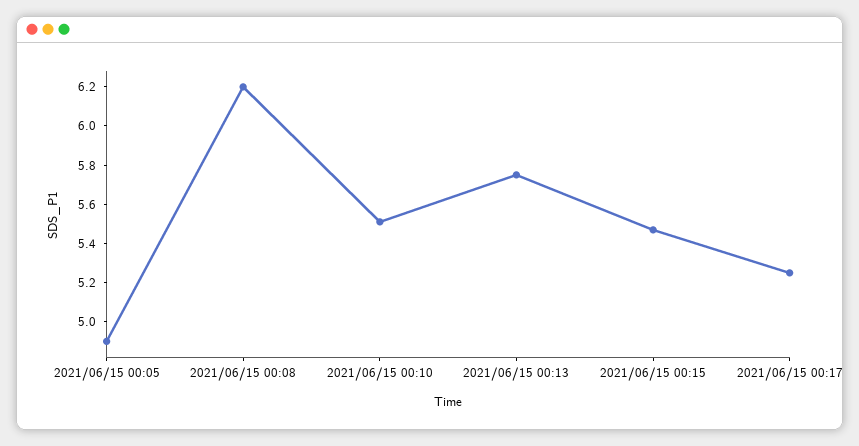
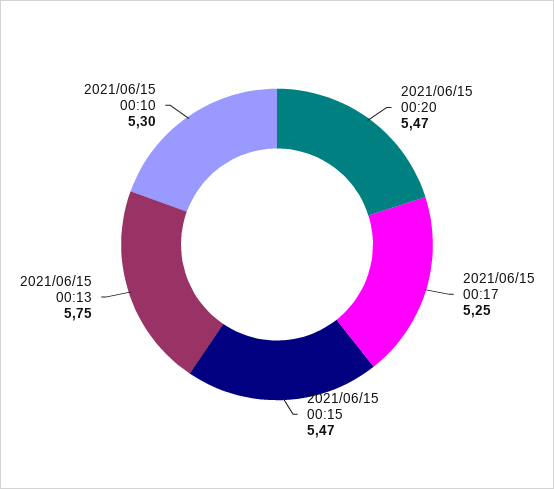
2021/06/15 00:05: 4.9 -> none
2021/06/15 00:08: 6.2 -> none
2021/06/15 00:10: 5.5 -> 5.3
2021/06/15 00:20: none -> 5.47

